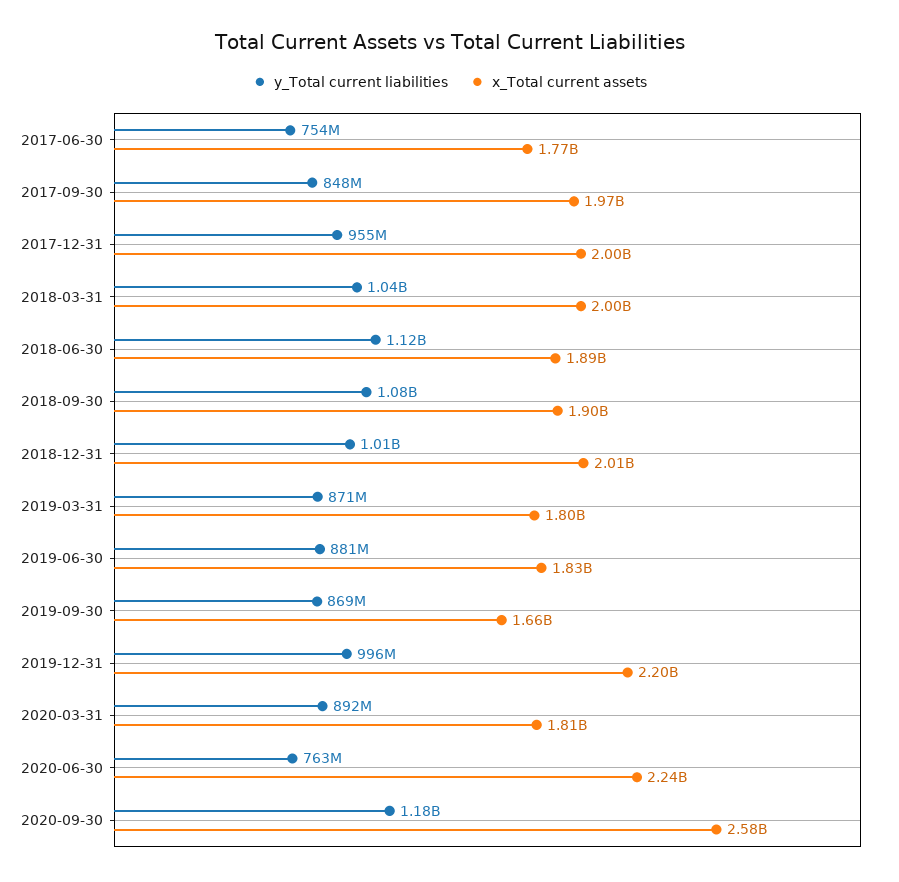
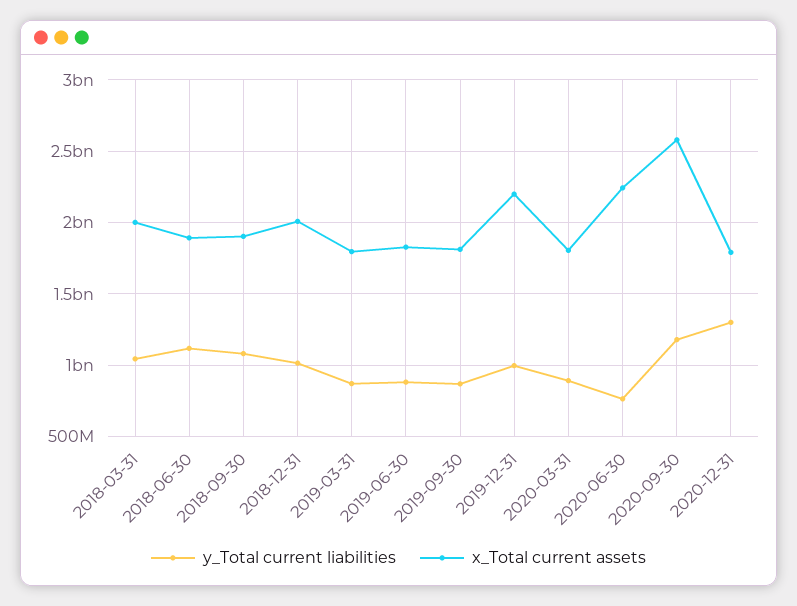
y_Total current liabilities, 2017-06-30: 754000000 -> none
x_Total current assets, 2017-06-30: 1770000000 -> none
y_Total current liabilities, 2017-09-30: 848000000 -> none
x_Total current assets, 2017-09-30: 1970000000 -> none
y_Total current liabilities, 2017-12-31: 955000000 -> none
x_Total current assets, 2017-12-31: 2000000000 -> none
x_Total current assets, 2019-09-30: 1660000000 -> 1800000000
y_Total current liabilities, 2020-12-31: none -> 1300000000
x_Total current assets, 2020-12-31: none -> 1800000000

